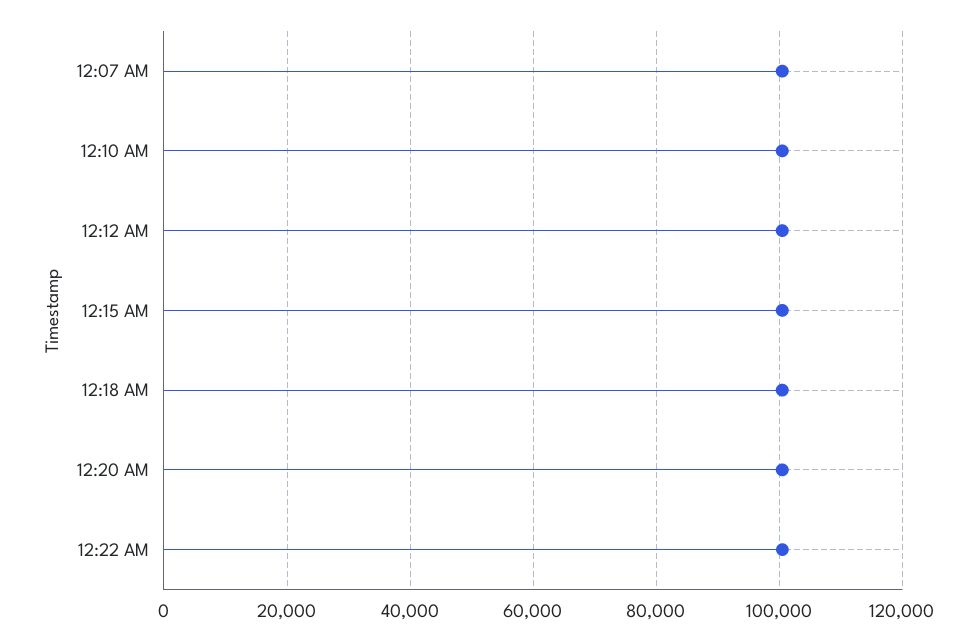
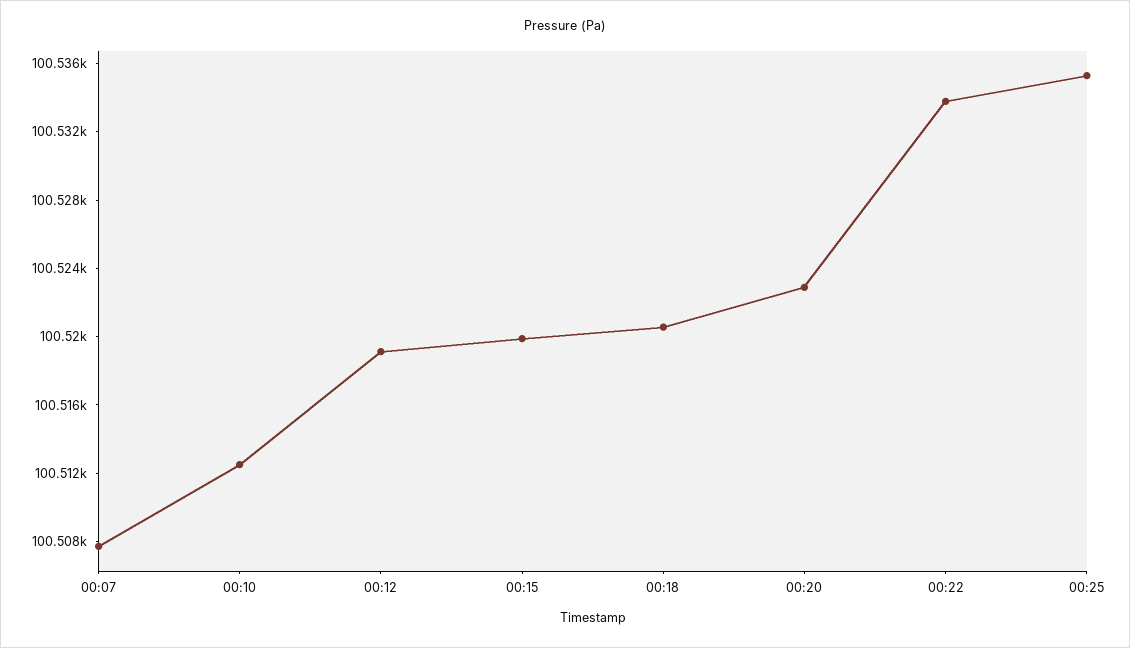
00:25: none -> 100535

